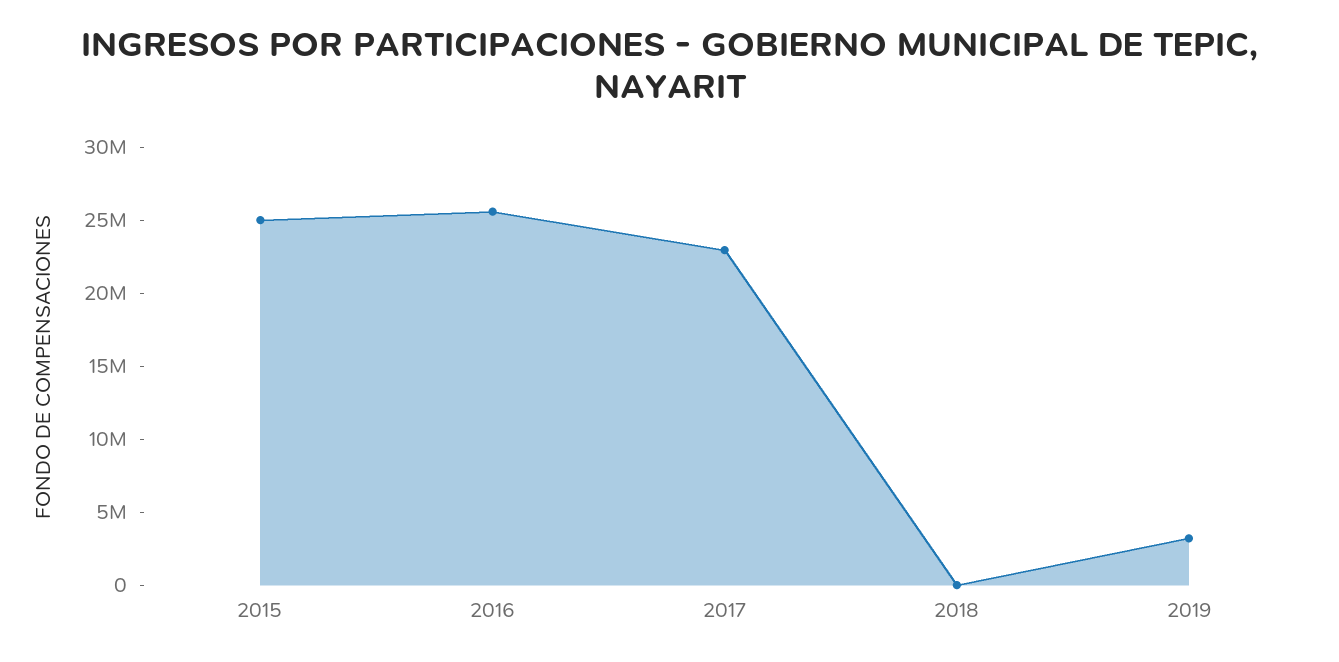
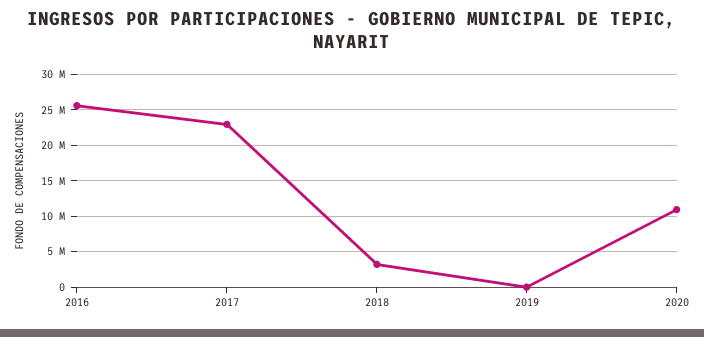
2015: 25000000 -> none
2018: 0 -> 3000000
2019: 3000000 -> 0
2020: none -> 11000000

